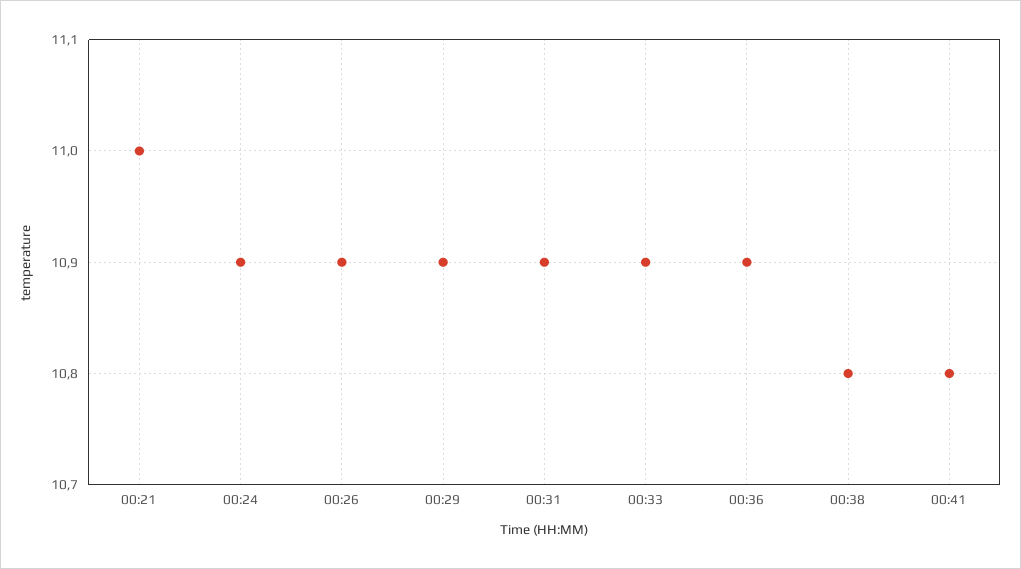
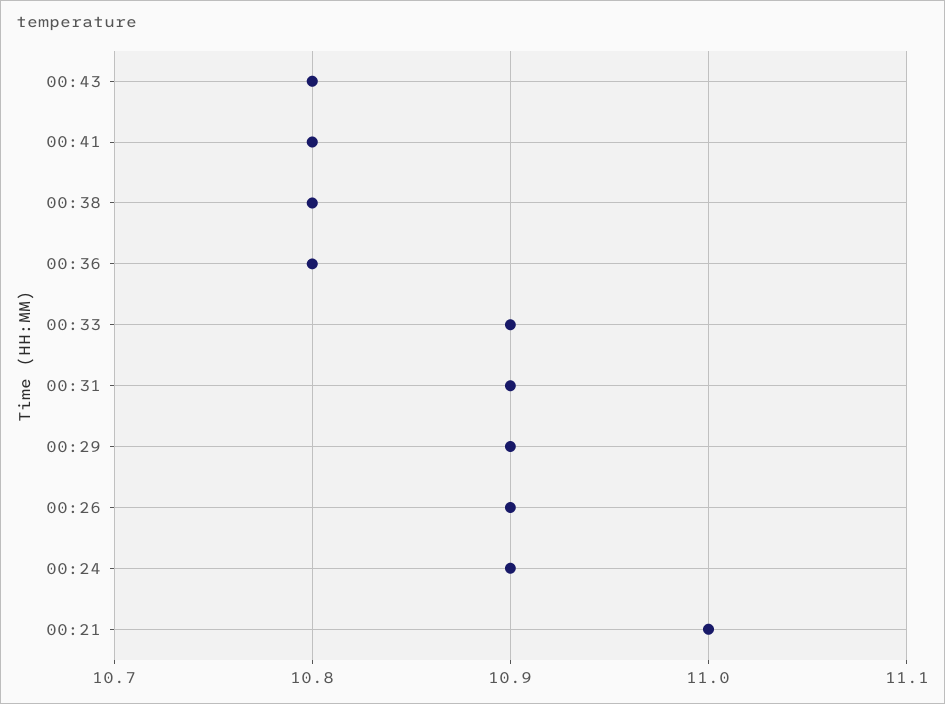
00:36: 10.9 -> 10.8
00:43: none -> 10.8

